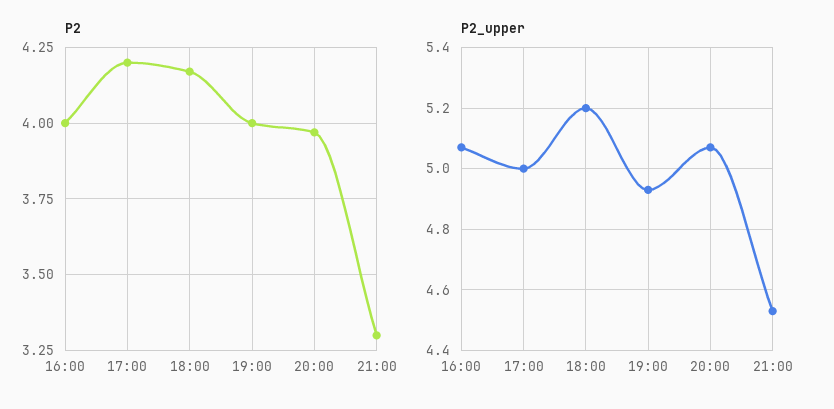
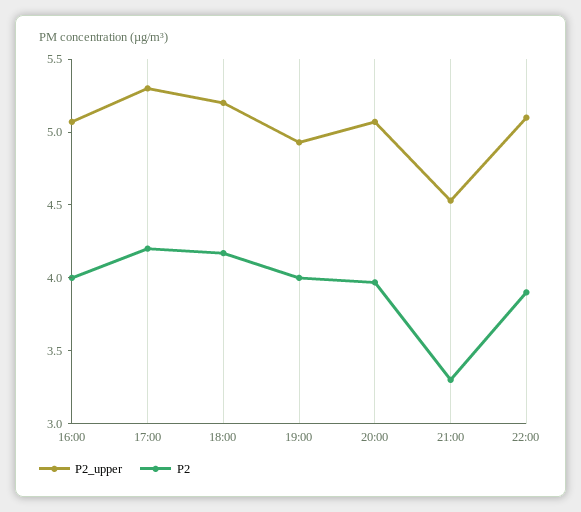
P2_upper, 17:00: 5 -> 5.3
P2_upper, 22:00: none -> 5.1
P2, 22:00: none -> 3.9

